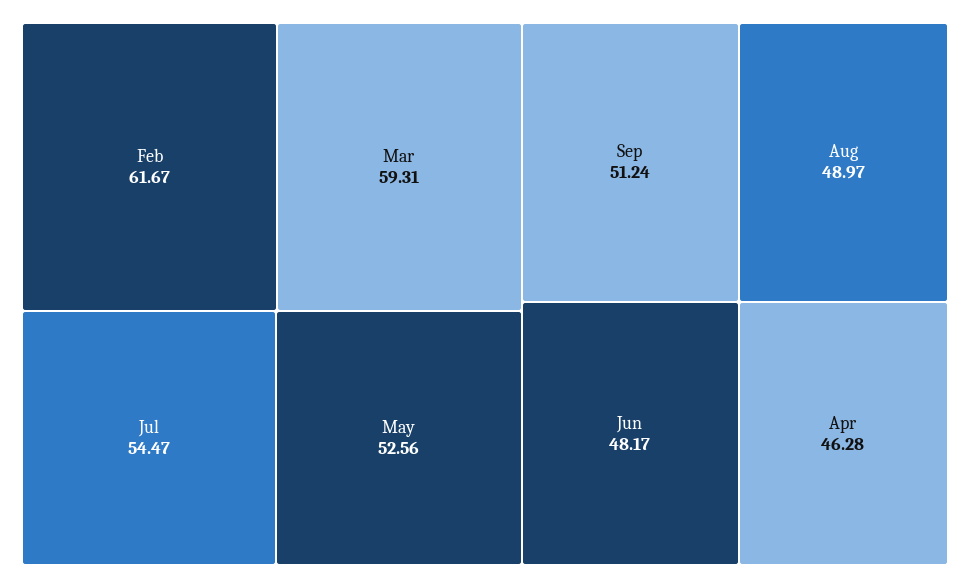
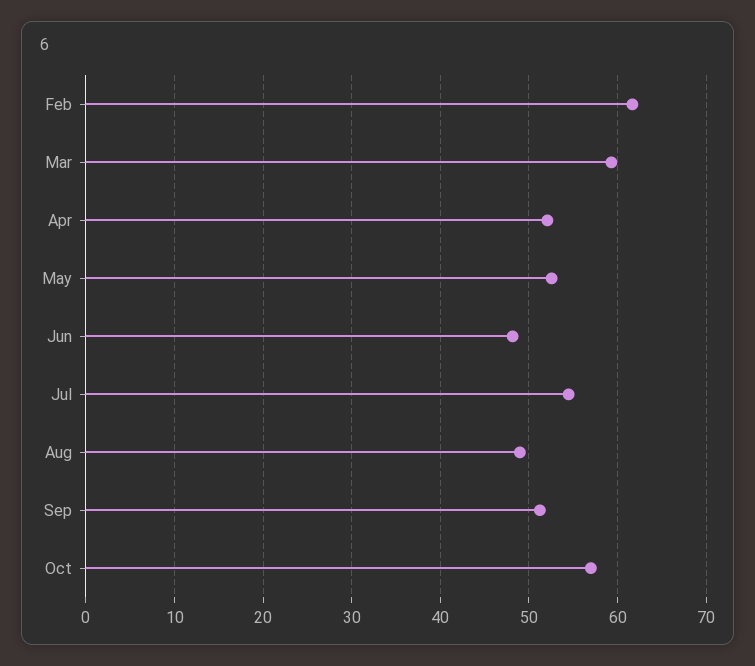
Apr: 46.28 -> 52
Oct: none -> 57

